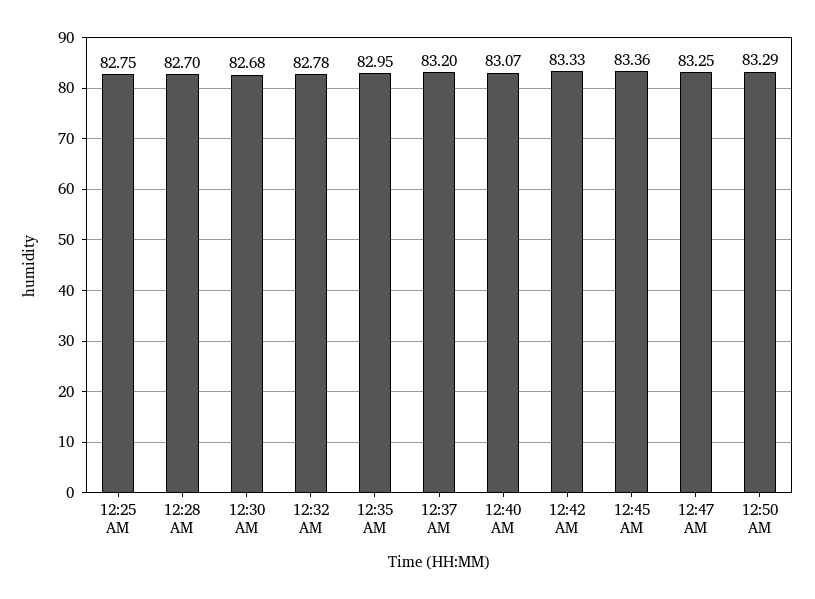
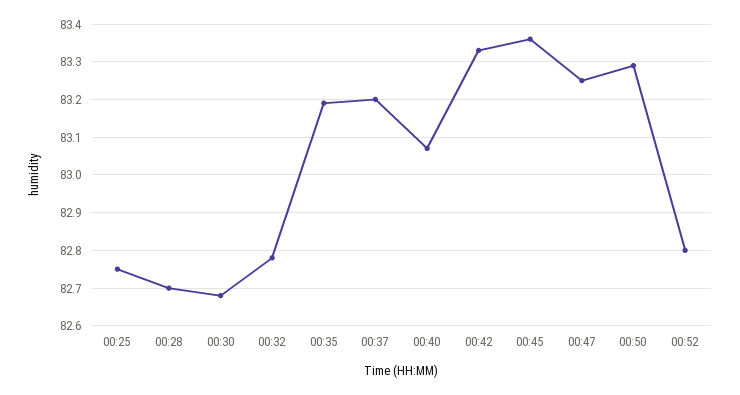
12:35 AM: 82.95 -> 83.2
00:52: none -> 82.8

